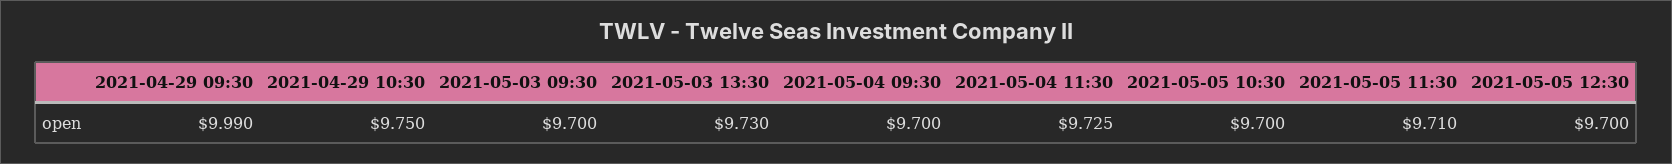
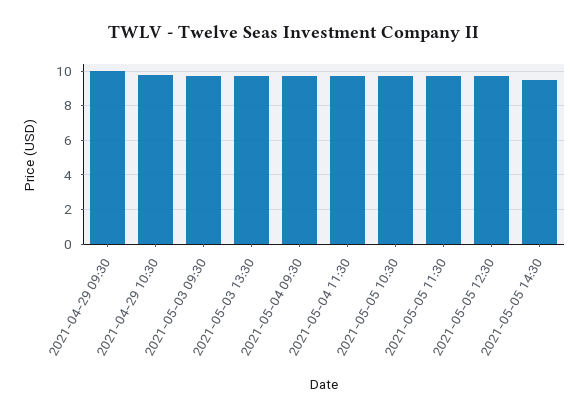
2021-05-05 14:30: none -> 9.5

